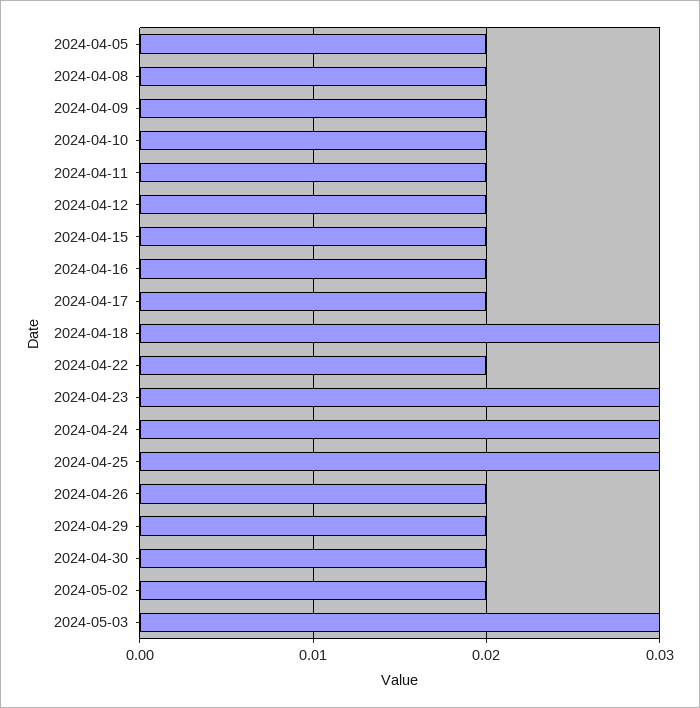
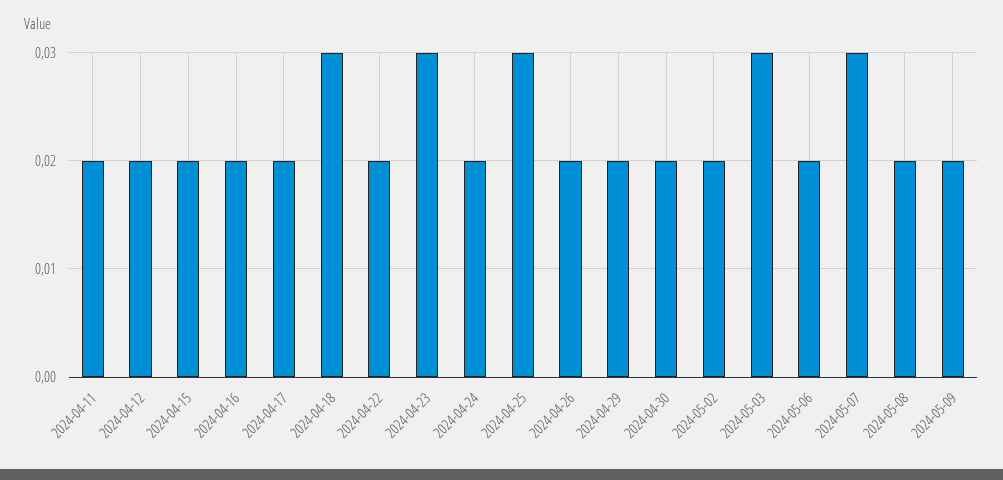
2024-04-05: 0.02 -> none
2024-04-08: 0.02 -> none
2024-04-09: 0.02 -> none
2024-04-10: 0.02 -> none
2024-04-24: 0.03 -> 0.02
2024-05-06: none -> 0.02
2024-05-07: none -> 0.03
2024-05-08: none -> 0.02
2024-05-09: none -> 0.02

